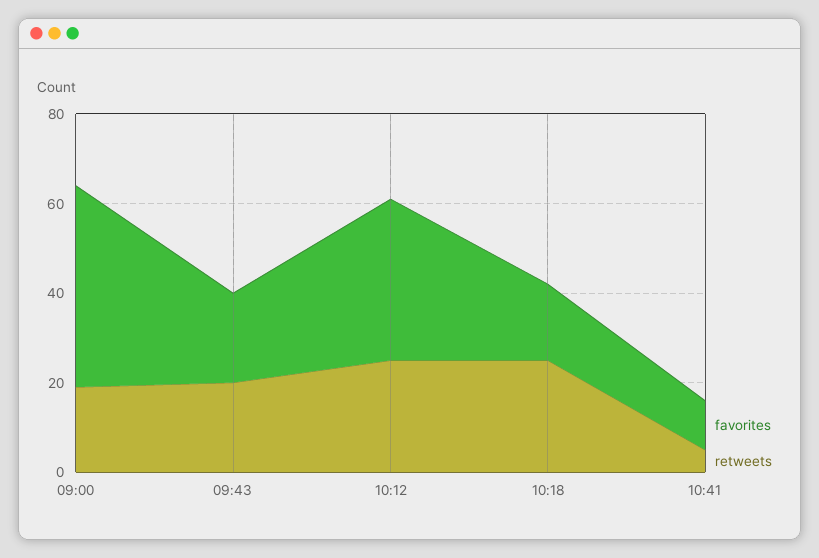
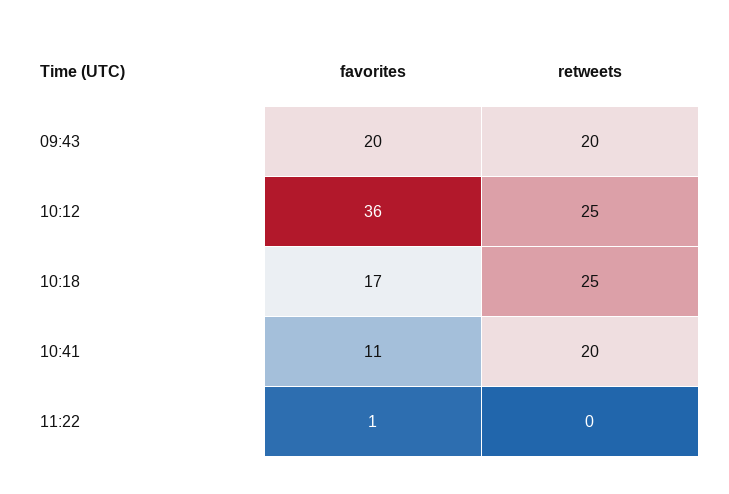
favorites, 09:00: 45 -> none
retweets, 09:00: 20 -> none
retweets, 10:41: 5 -> 20
favorites, 11:22: none -> 1
retweets, 11:22: none -> 0

